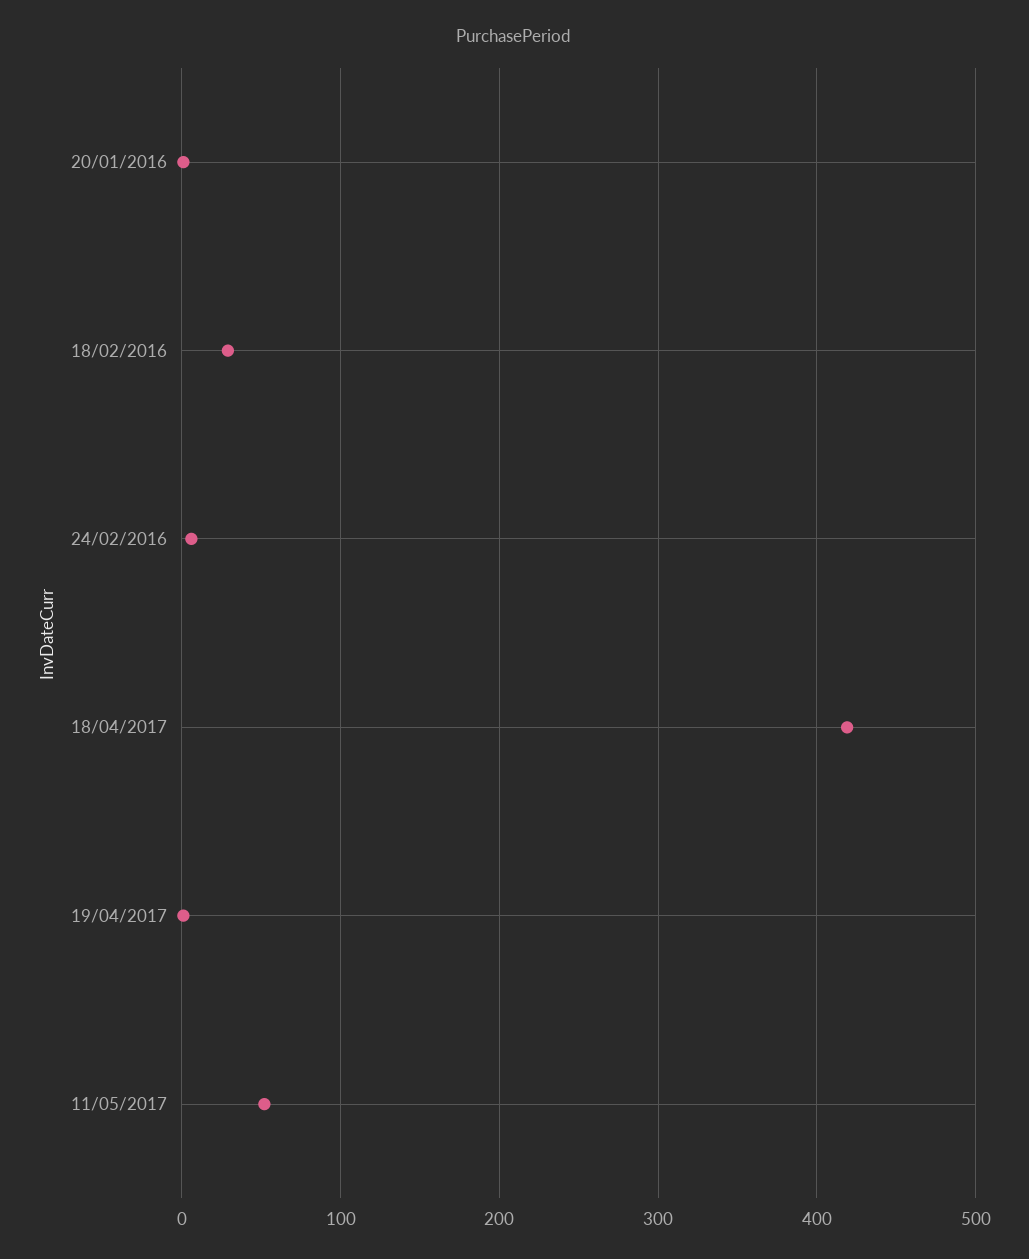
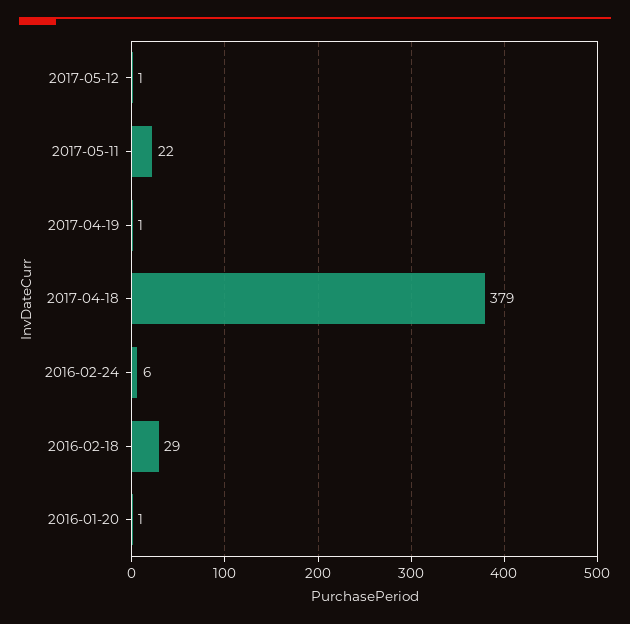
18/04/2017: 420 -> 379
11/05/2017: 50 -> 22
2017-05-12: none -> 1

